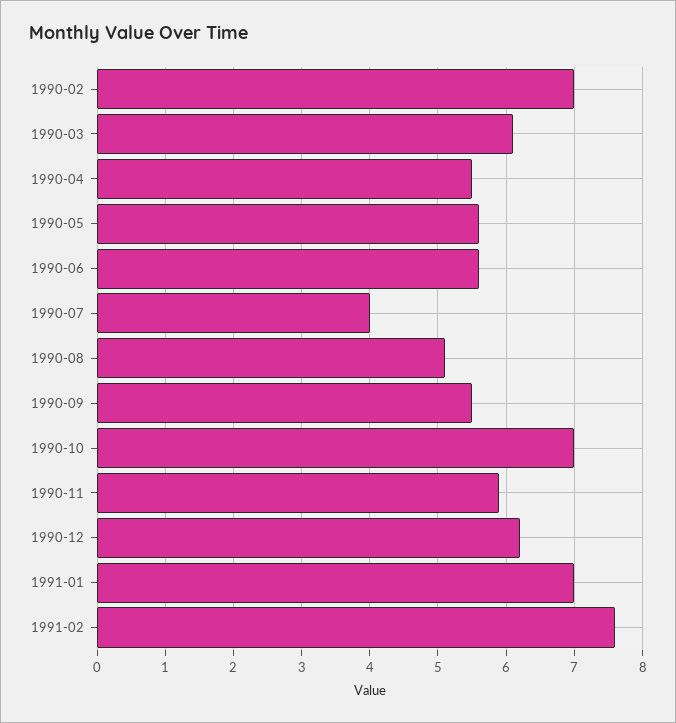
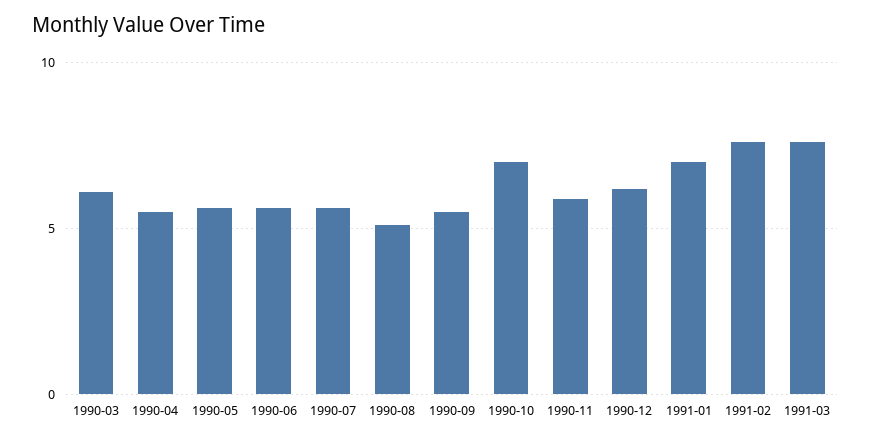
1990-02: 7 -> none
1990-07: 4 -> 5.5
1991-03: none -> 7.5

